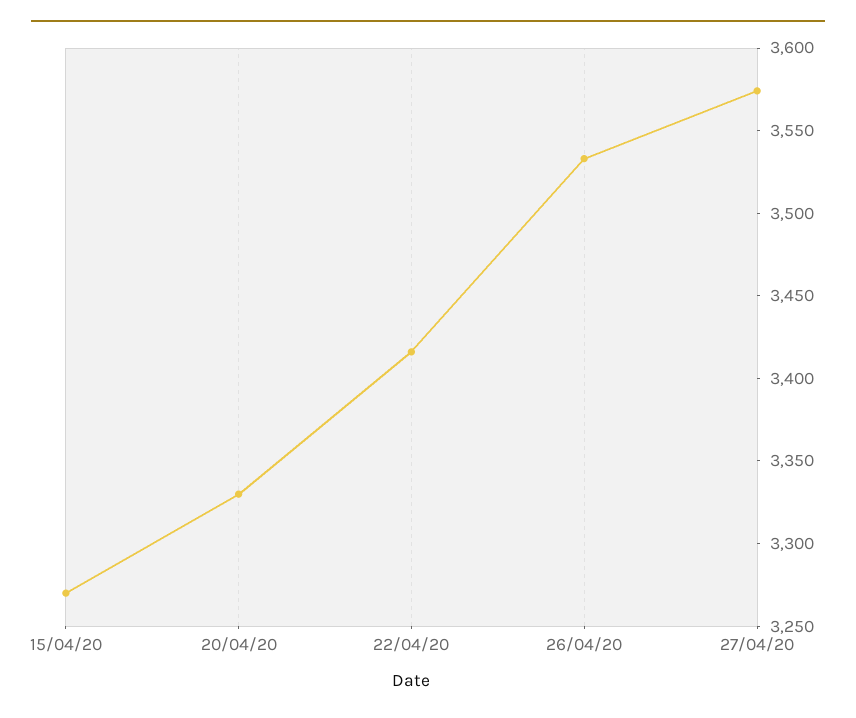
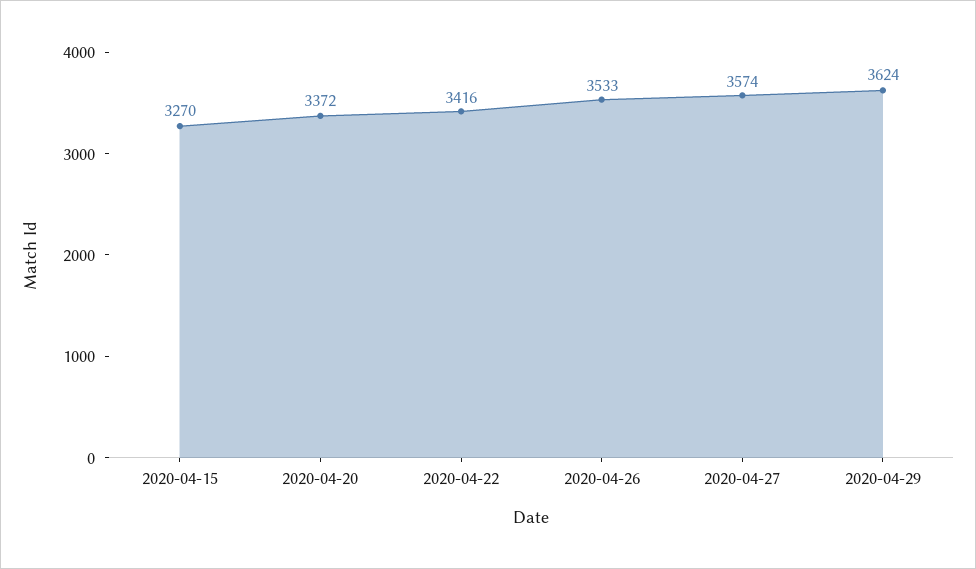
20/04/20: 3330 -> 3372
2020-04-29: none -> 3624

